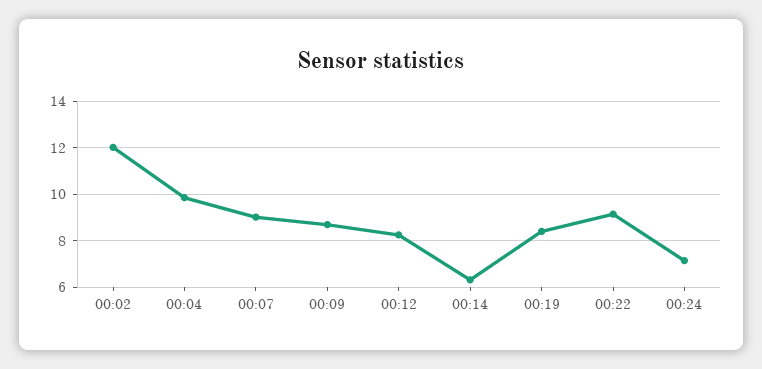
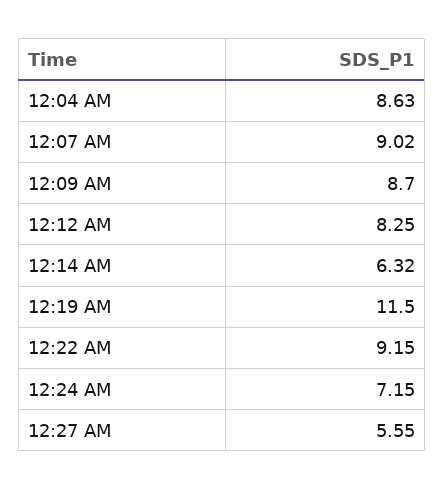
00:02: 12 -> none
00:04: 10 -> 8.63
00:19: 8.5 -> 11.5
12:27 AM: none -> 5.55

